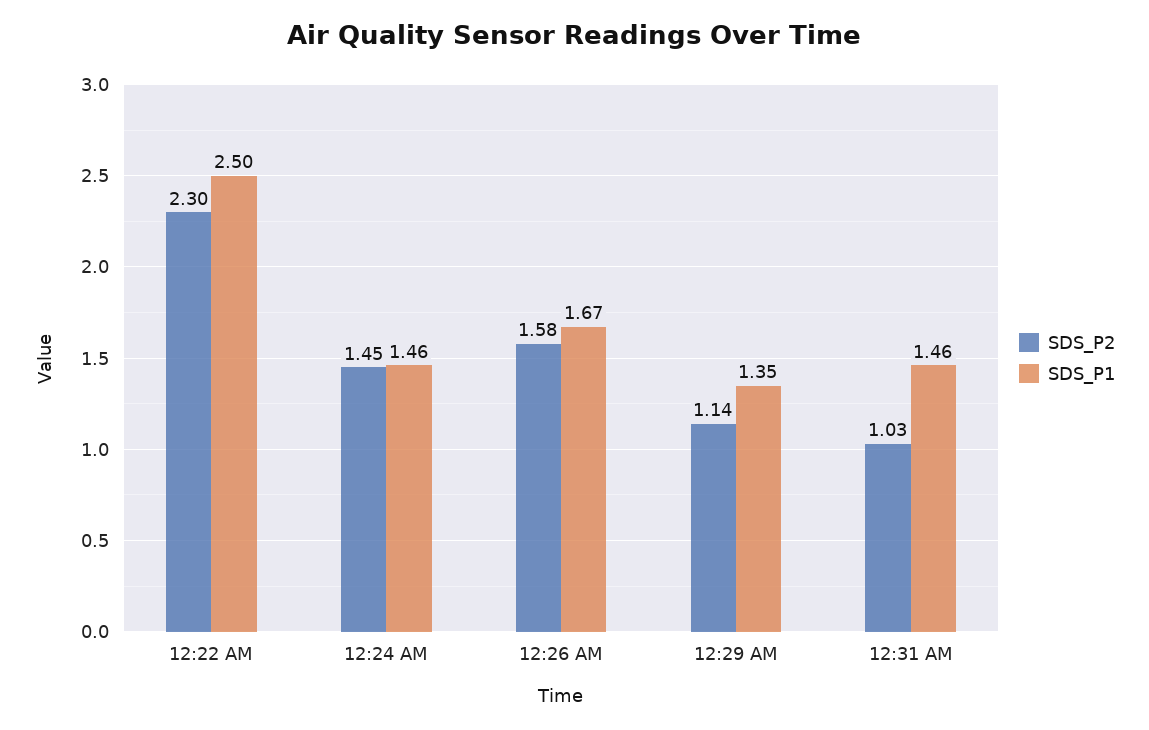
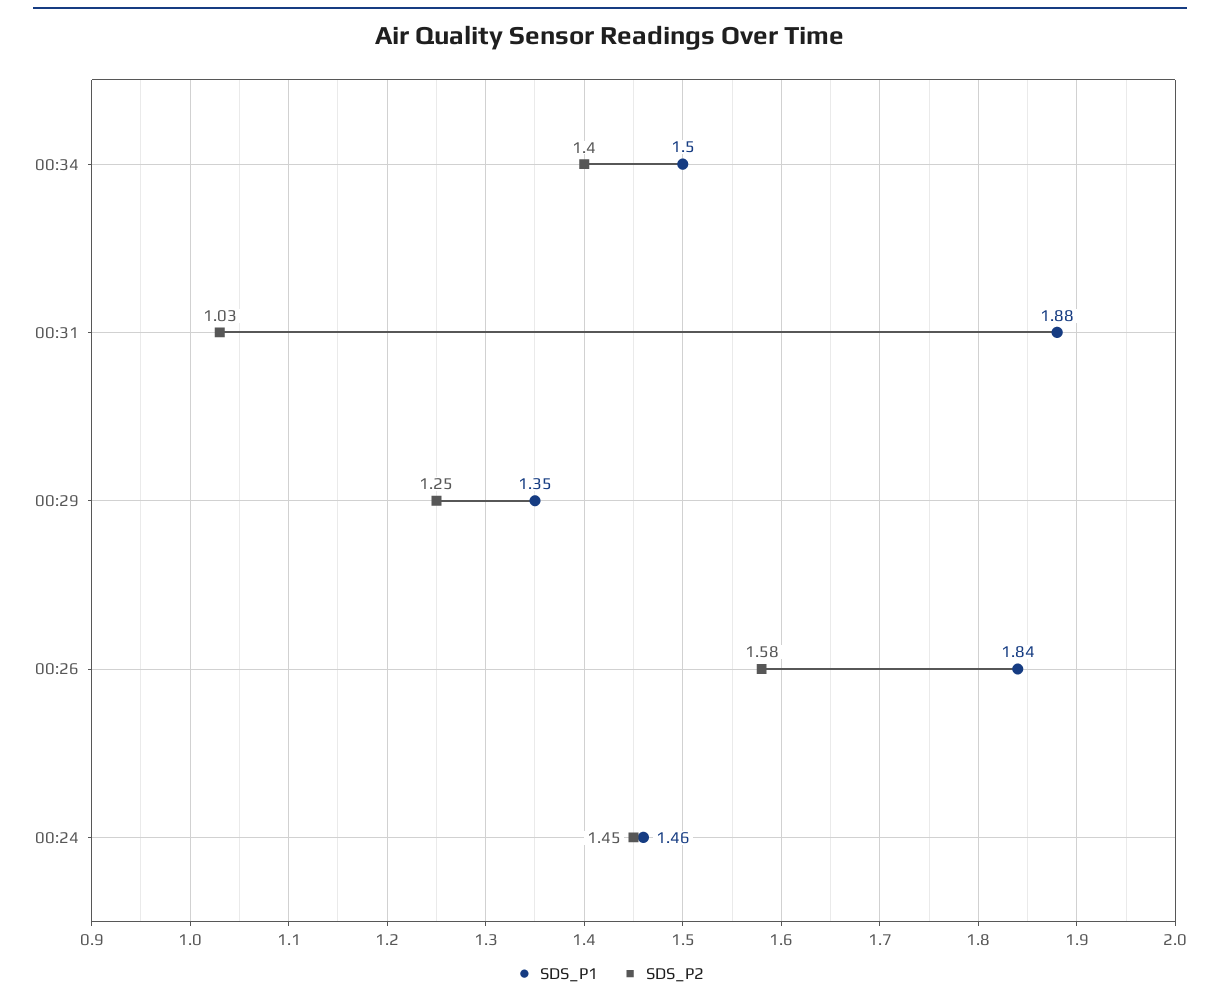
SDS_P2, 12:22 AM: 2.3 -> none
SDS_P1, 12:22 AM: 2.5 -> none
SDS_P1, 12:26 AM: 1.67 -> 1.84
SDS_P2, 12:29 AM: 1.14 -> 1.25
SDS_P1, 12:31 AM: 1.46 -> 1.88
SDS_P1, 00:34: none -> 1.5
SDS_P2, 00:34: none -> 1.4

